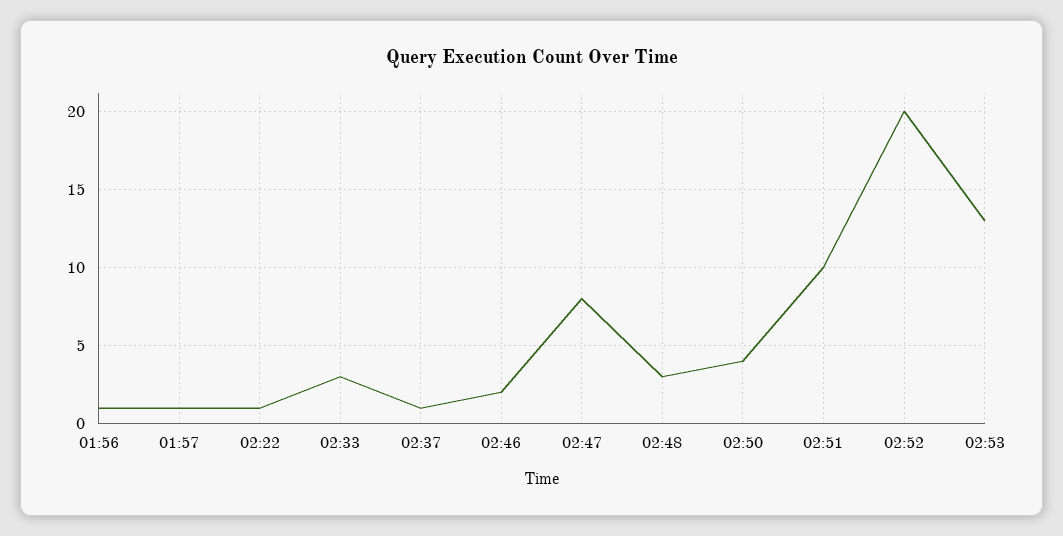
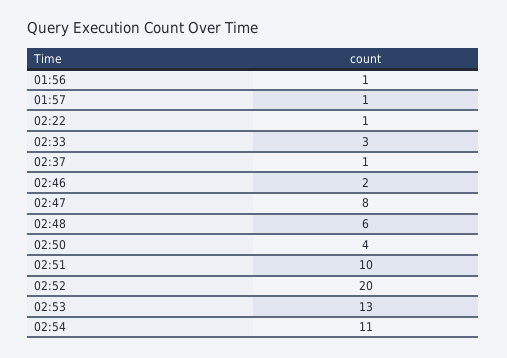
02:48: 3 -> 6
02:54: none -> 11

